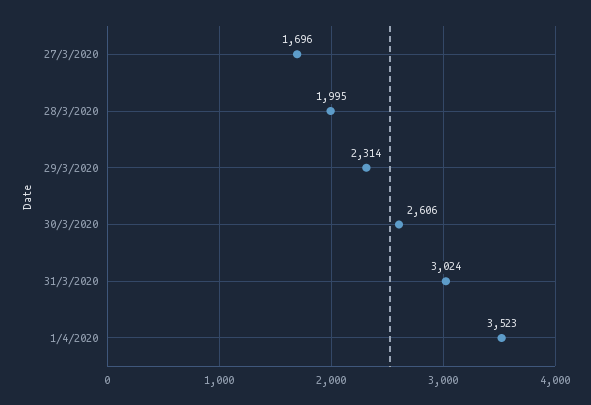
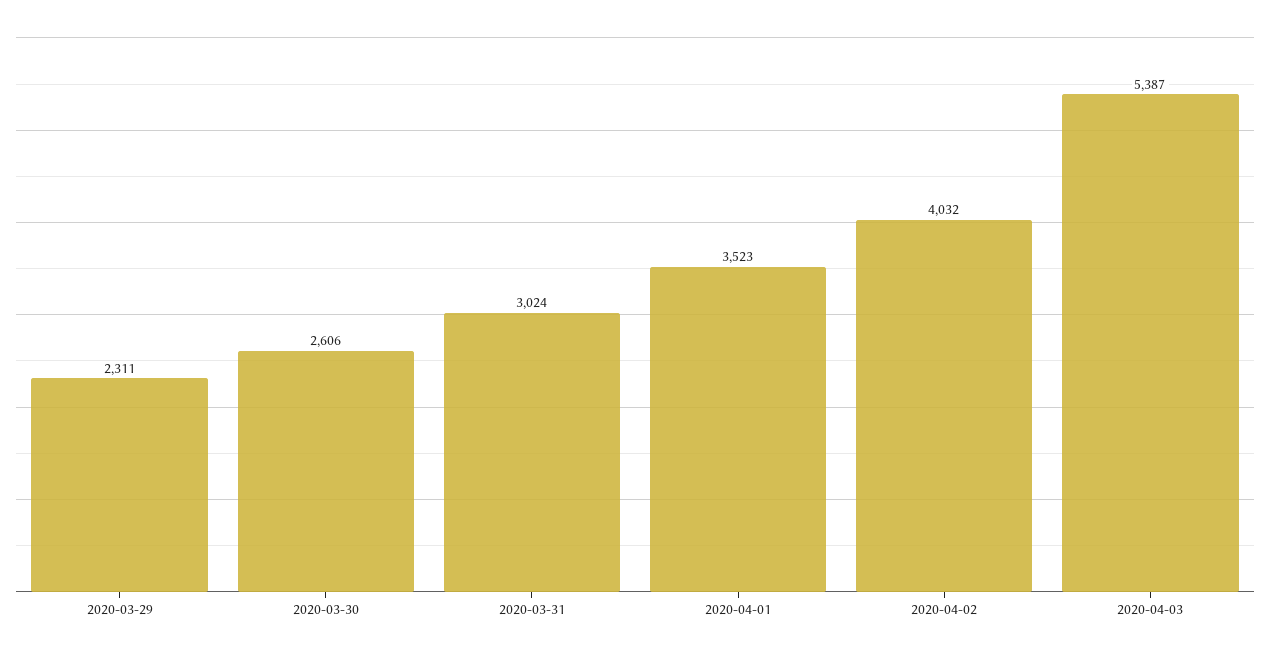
27/3/2020: 1696 -> none
28/3/2020: 1995 -> none
29/3/2020: 2314 -> 2311
2020-04-02: none -> 4032
2020-04-03: none -> 5387

